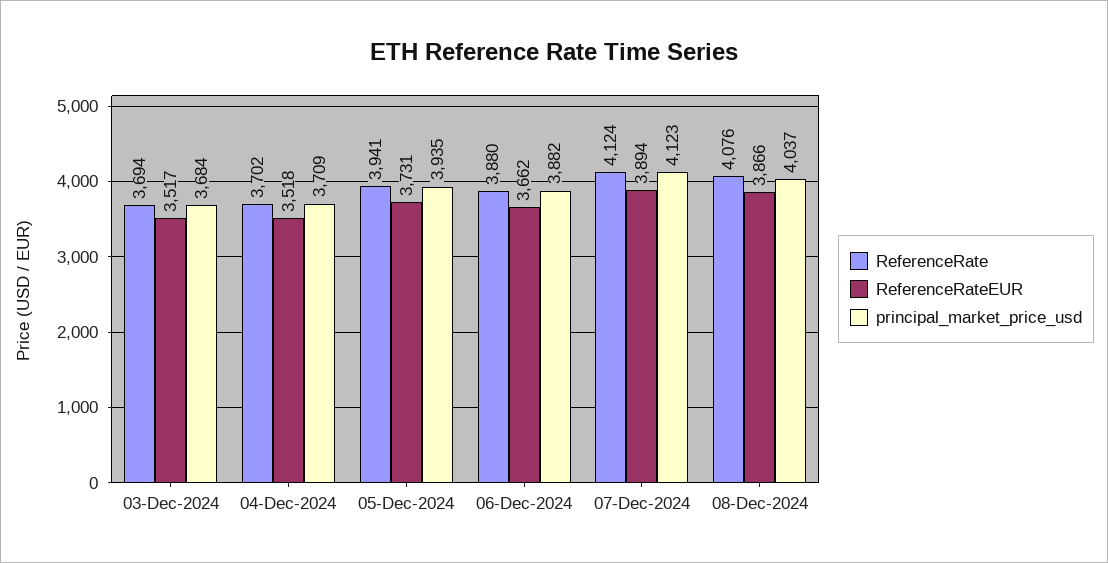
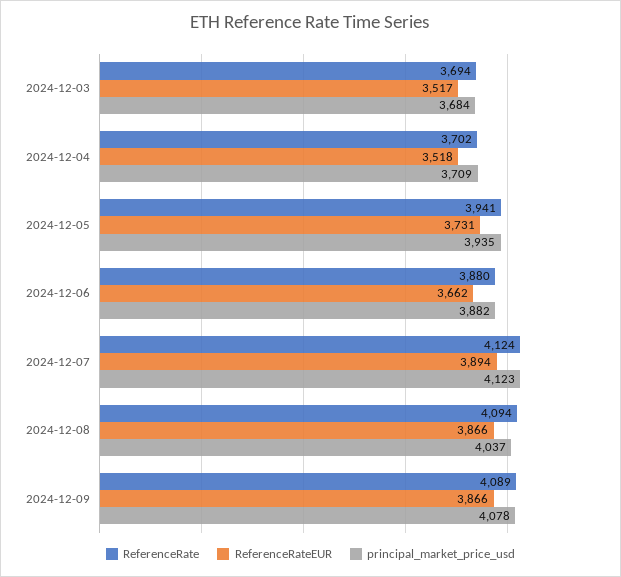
ReferenceRate, 08-Dec-2024: 4076 -> 4094
ReferenceRate, 2024-12-09: none -> 4089
ReferenceRateEUR, 2024-12-09: none -> 3866
principal_market_price_usd, 2024-12-09: none -> 4078

